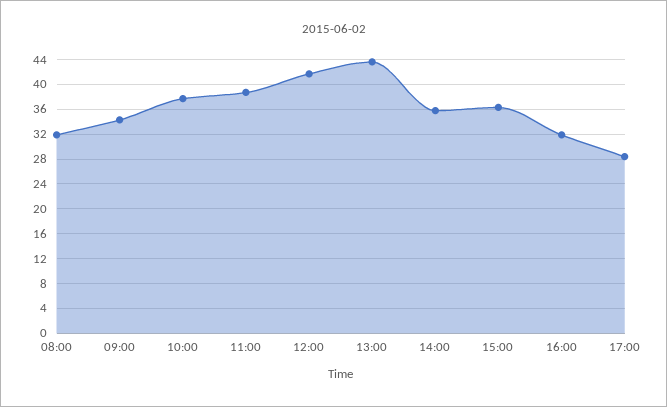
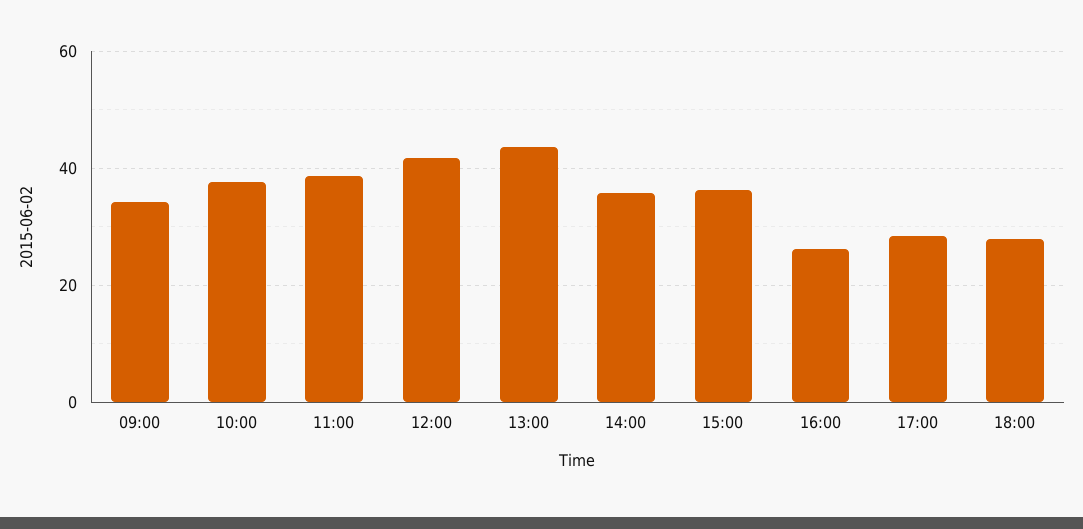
08:00: 32 -> none
16:00: 32 -> 26
18:00: none -> 28

